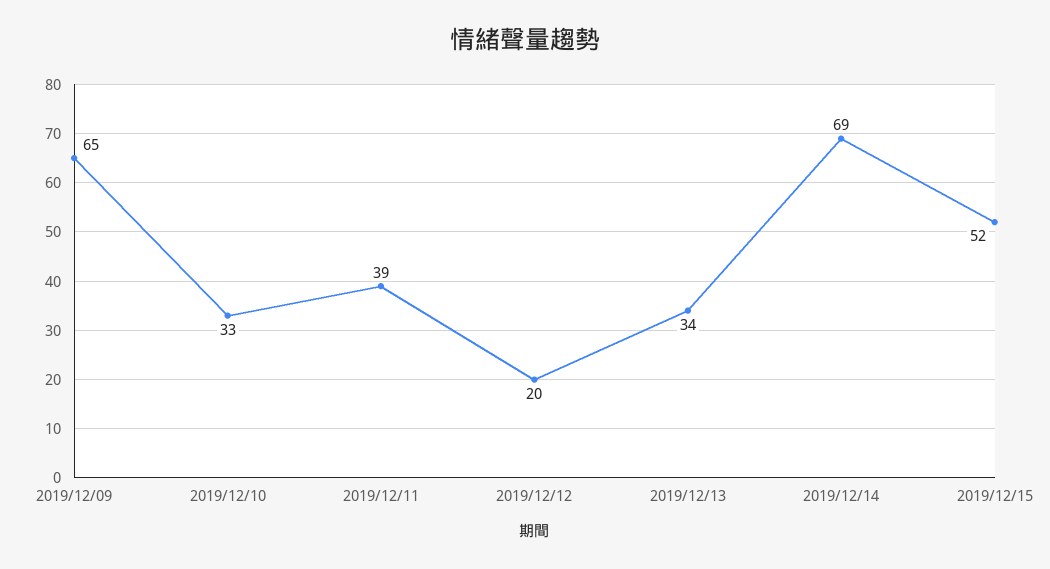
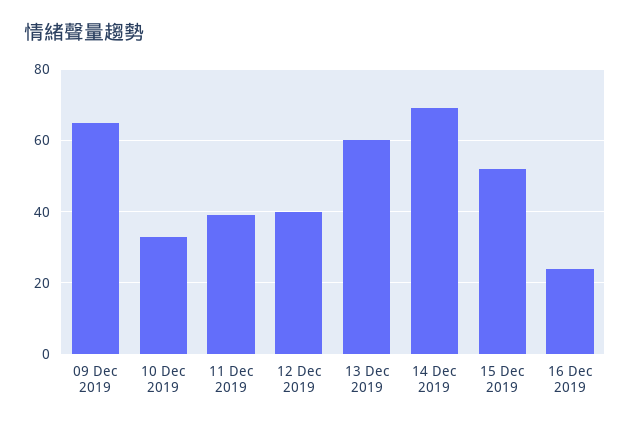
2019/12/12: 20 -> 40
2019/12/13: 34 -> 60
16 Dec 2019: none -> 25

